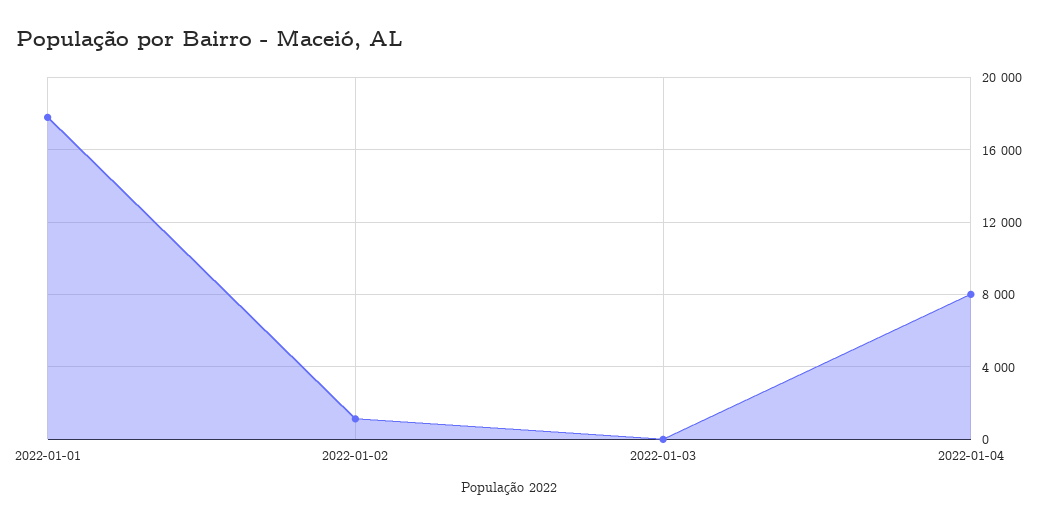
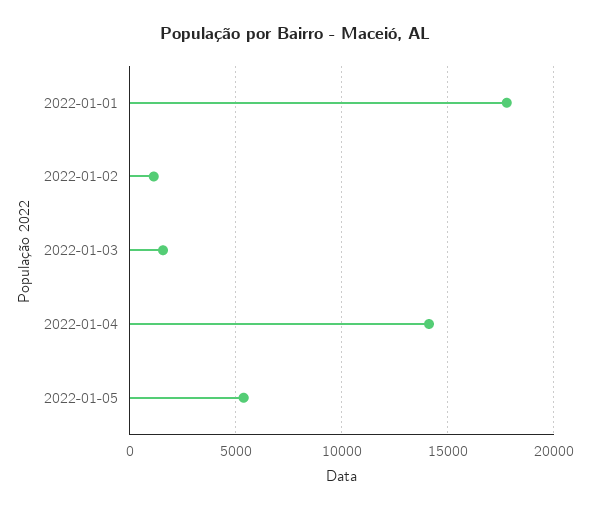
2022-01-03: 0 -> 1500
2022-01-04: 8000 -> 14000
2022-01-05: none -> 5500

